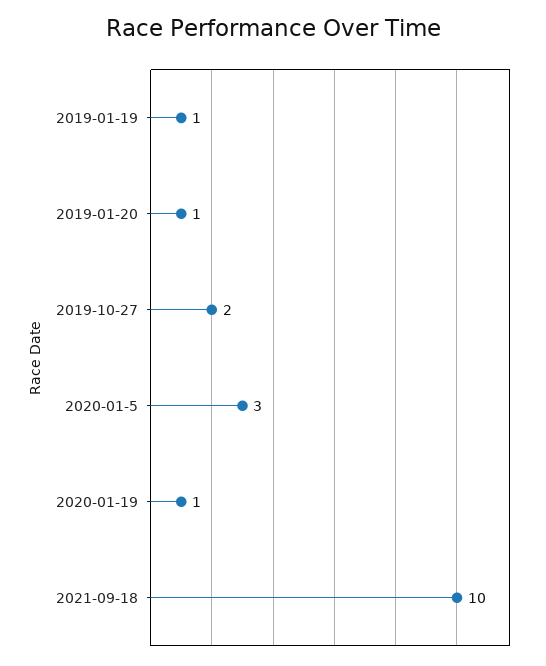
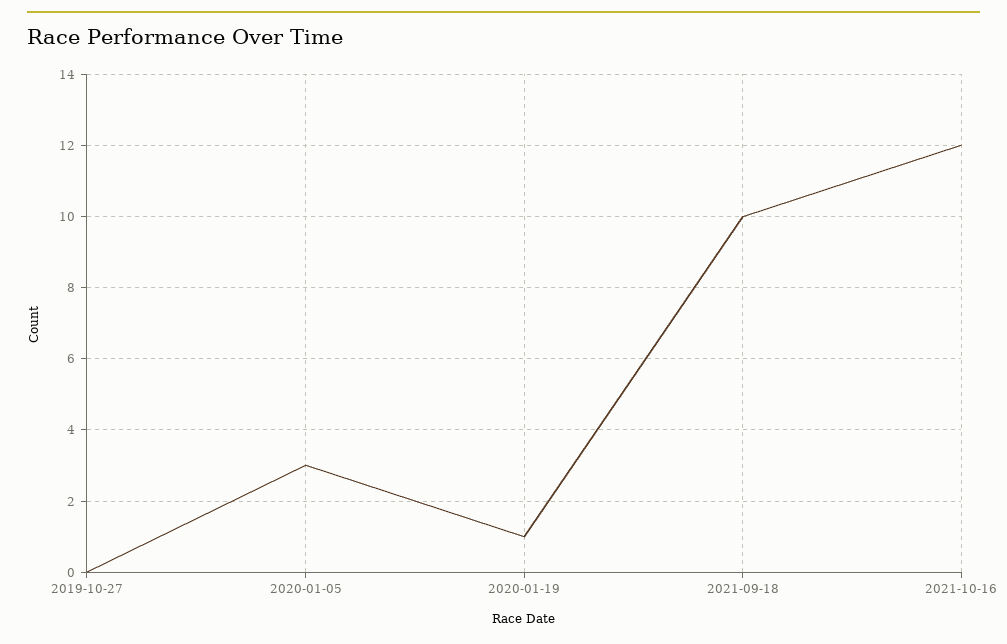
2019-01-19: 1 -> none
2019-01-20: 1 -> none
2019-10-27: 2 -> 0
2021-10-16: none -> 12

